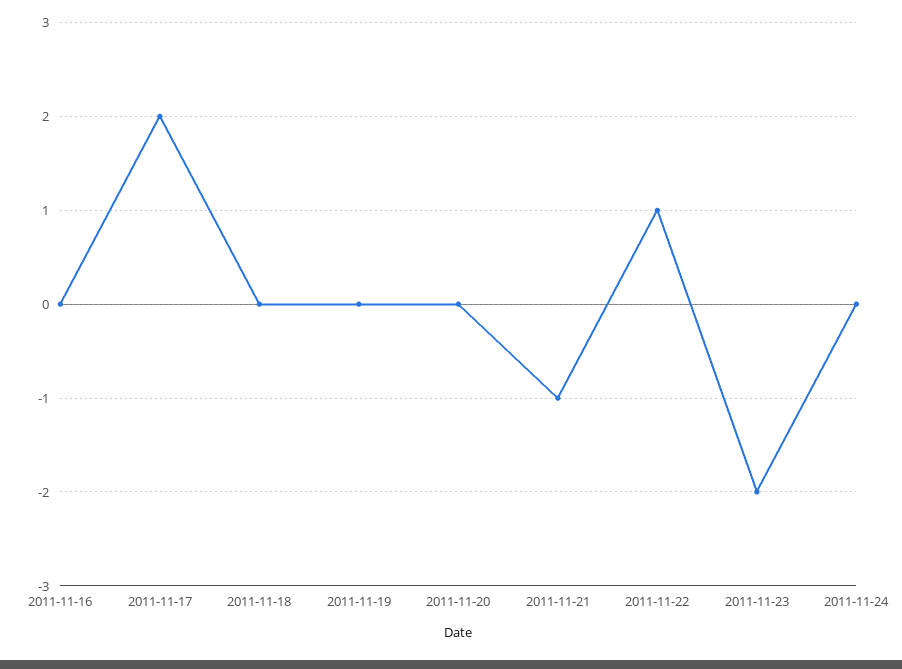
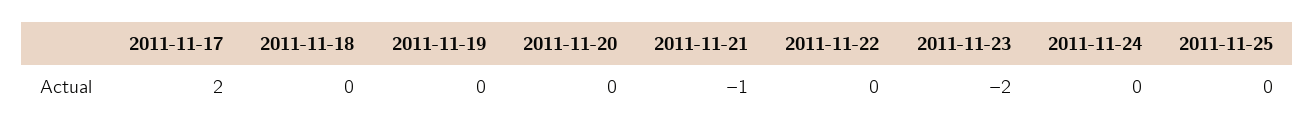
2011-11-16: 0 -> none
2011-11-22: 1 -> 0
2011-11-25: none -> 0

